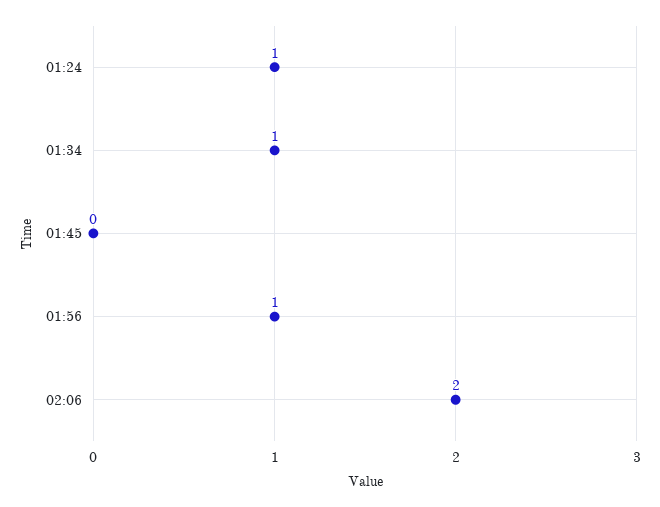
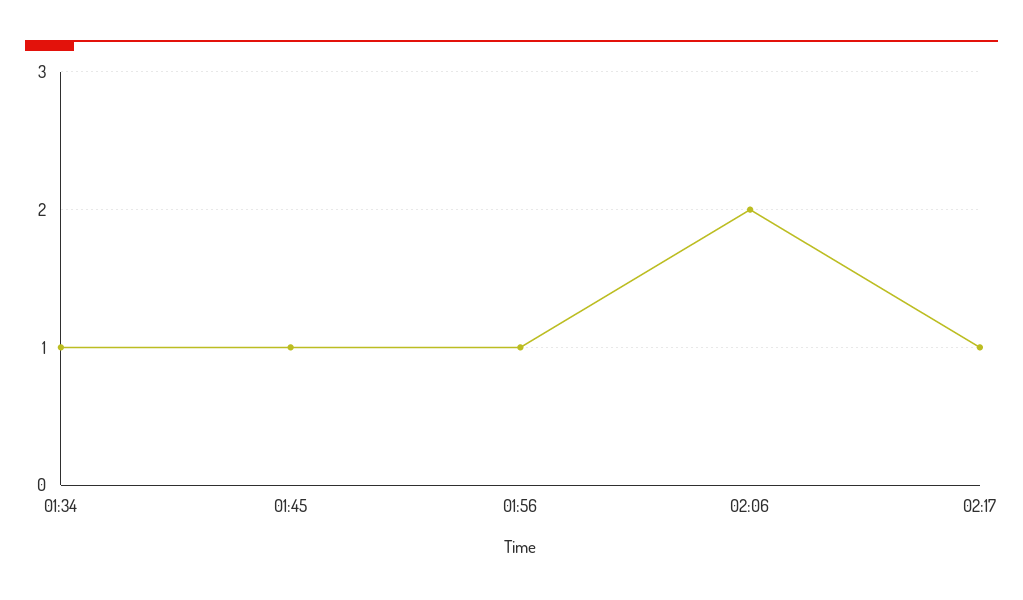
01:24: 1 -> none
01:45: 0 -> 1
02:17: none -> 1

